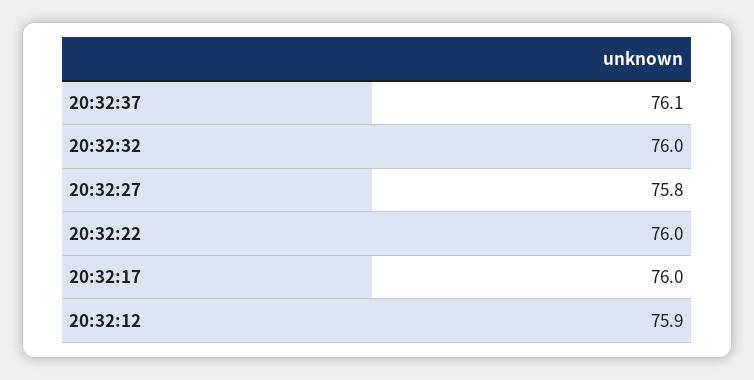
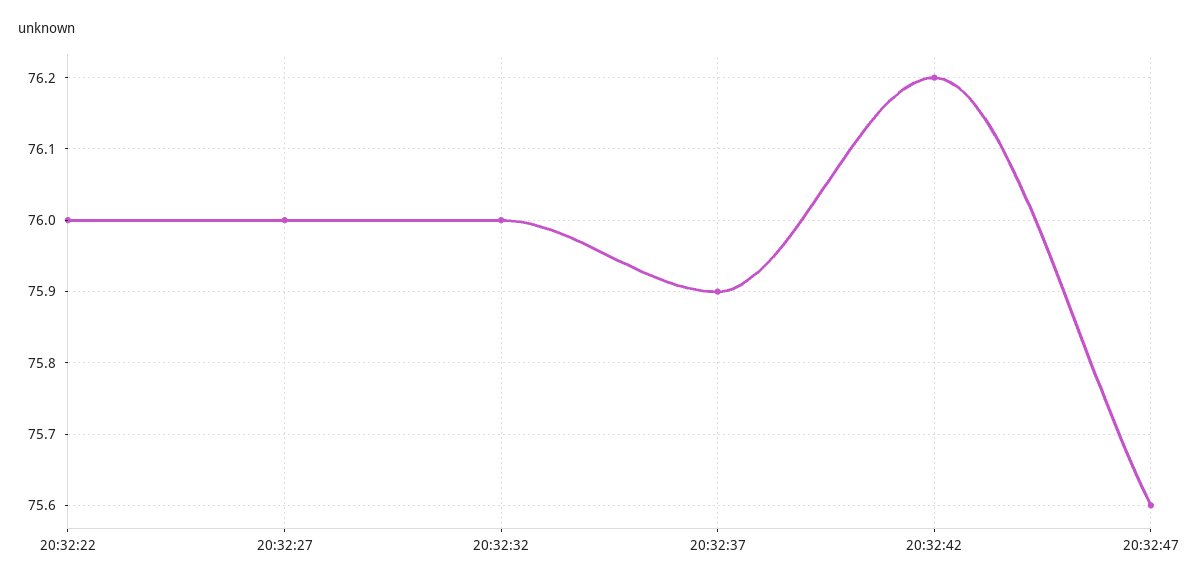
20:32:37: 76.1 -> 75.9
20:32:27: 75.8 -> 76
20:32:17: 76 -> none
20:32:12: 75.9 -> none
20:32:42: none -> 76.2
20:32:47: none -> 75.6

